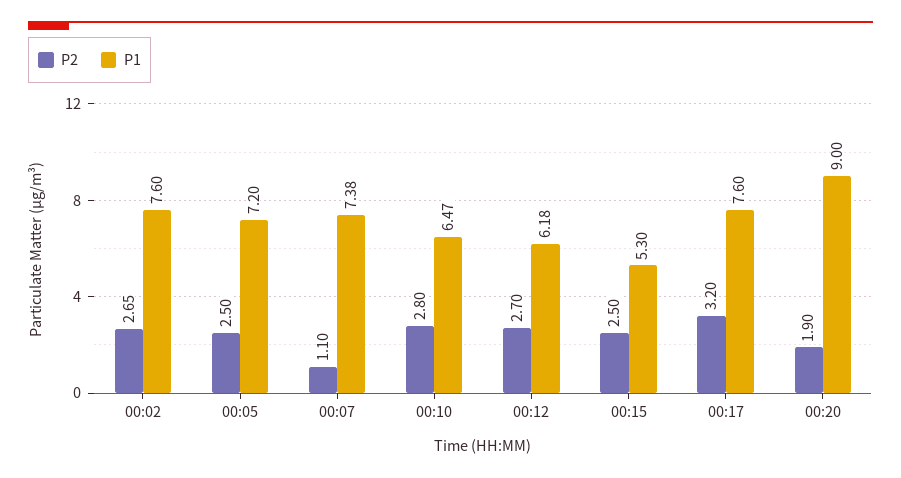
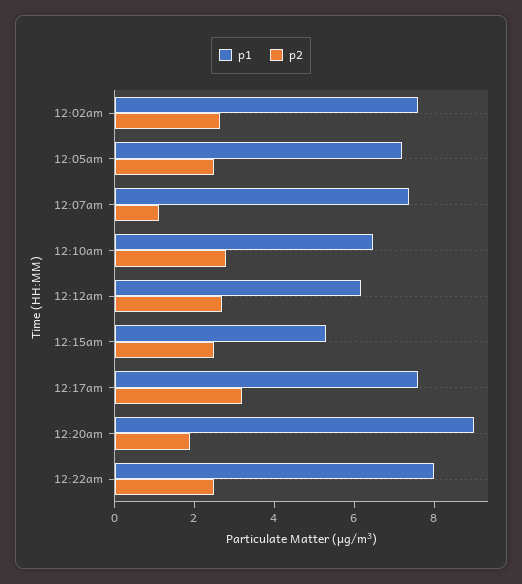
P1, 12:22am: none -> 8
P2, 12:22am: none -> 2.5

